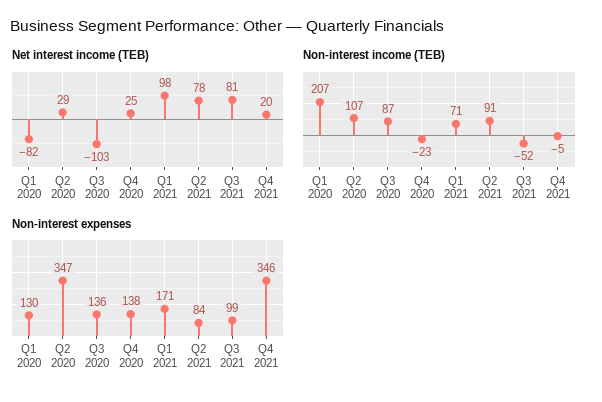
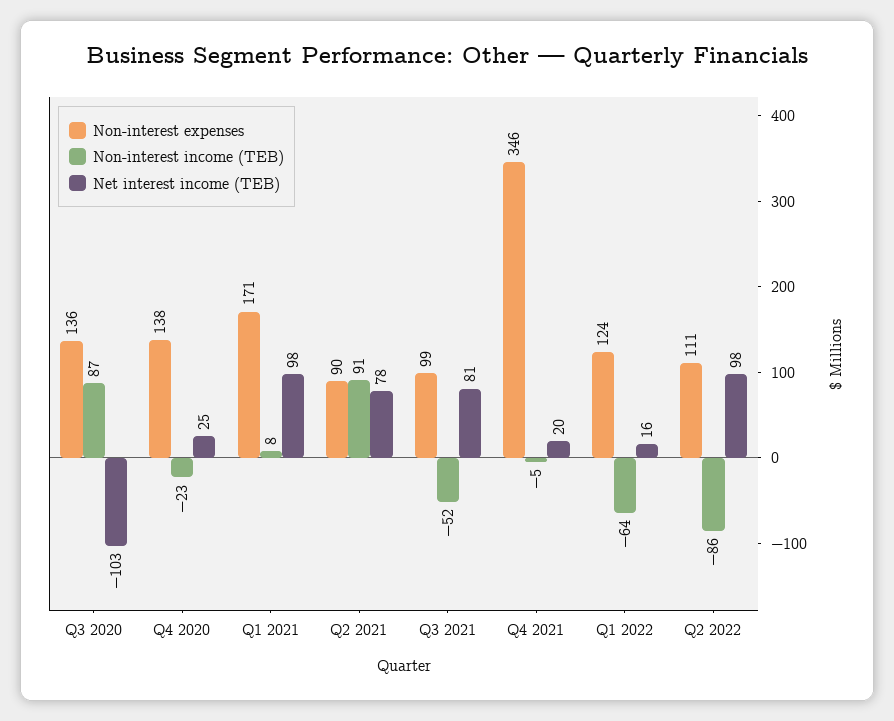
Net interest income (TEB), Q1 2020: -82 -> none
Net interest income (TEB), Q2 2020: 29 -> none
Non-interest income (TEB), Q1 2020: 207 -> none
Non-interest income (TEB), Q2 2020: 107 -> none
Non-interest income (TEB), Q1 2021: 71 -> 8
Non-interest expenses, Q1 2020: 130 -> none
Non-interest expenses, Q2 2020: 347 -> none
Non-interest expenses, Q2 2021: 84 -> 90
Non-interest expenses, Q1 2022: none -> 124
Non-interest income (TEB), Q1 2022: none -> -64
Net interest income (TEB), Q1 2022: none -> 16
Non-interest expenses, Q2 2022: none -> 111
Non-interest income (TEB), Q2 2022: none -> -86
Net interest income (TEB), Q2 2022: none -> 98

